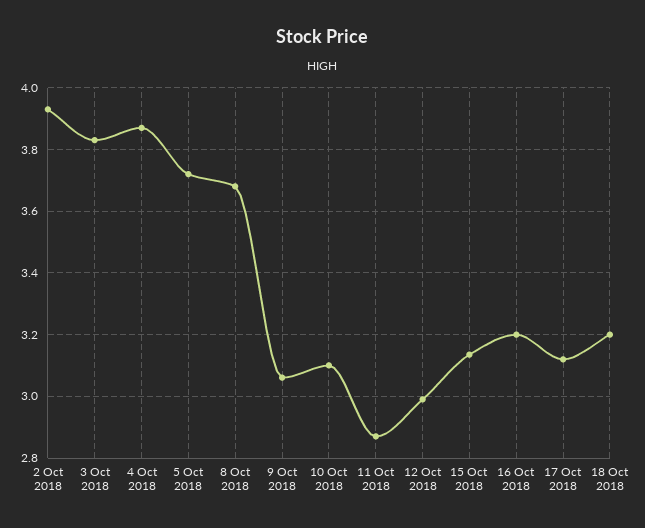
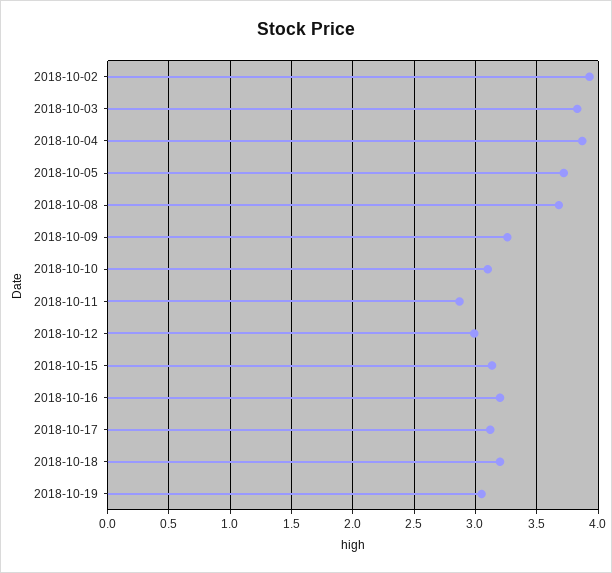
9 Oct 2018: 3.06 -> 3.25
2018-10-19: none -> 3.05

